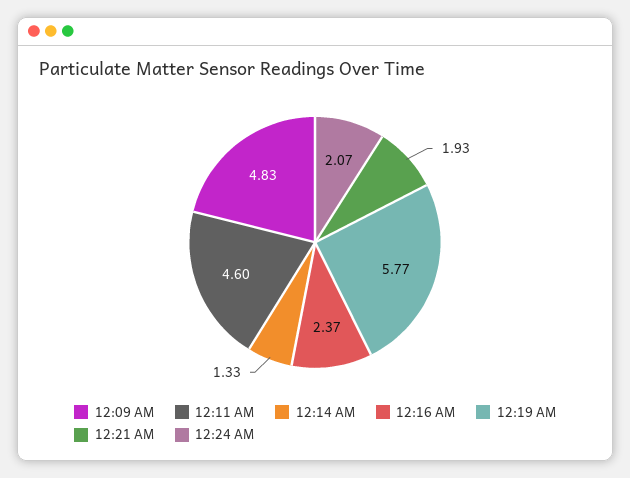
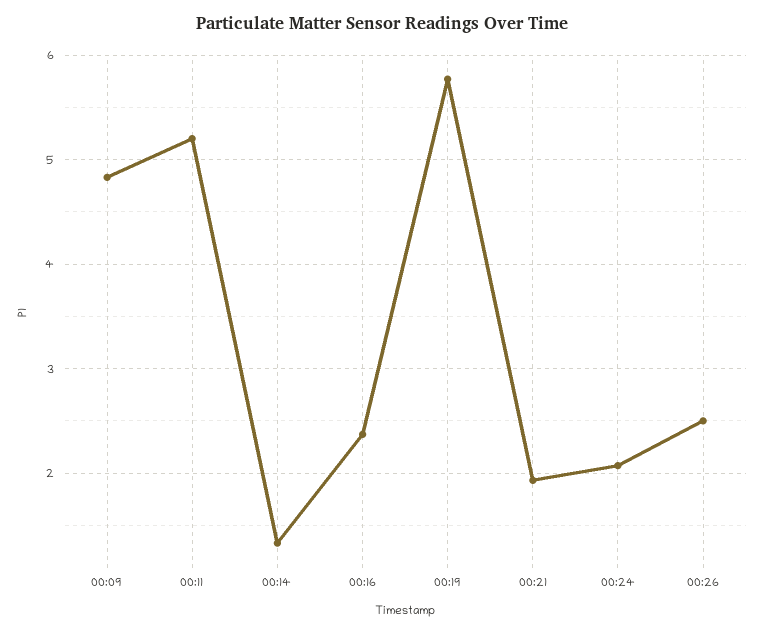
12:11 AM: 4.6 -> 5.2
00:26: none -> 2.5

